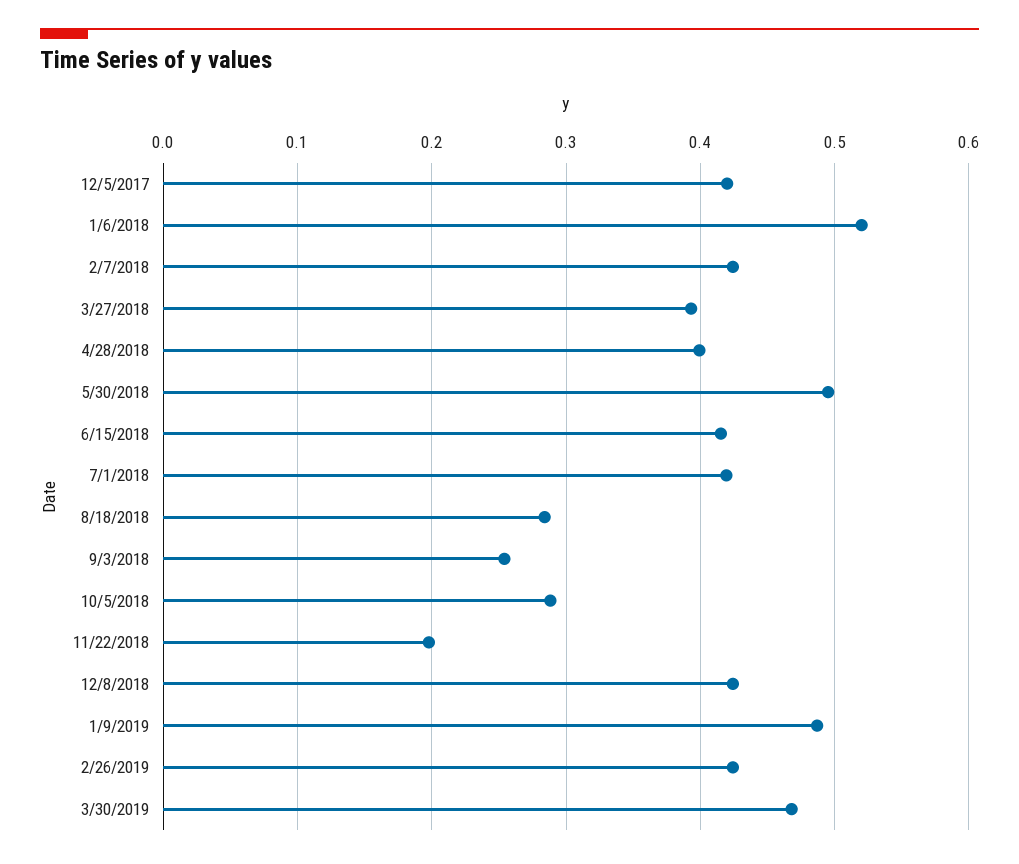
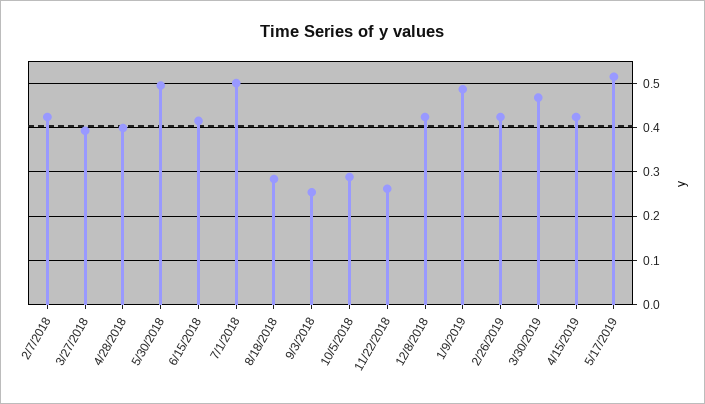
12/5/2017: 0.42 -> none
1/6/2018: 0.52 -> none
7/1/2018: 0.42 -> 0.5
11/22/2018: 0.2 -> 0.26
4/15/2019: none -> 0.42
5/17/2019: none -> 0.52

